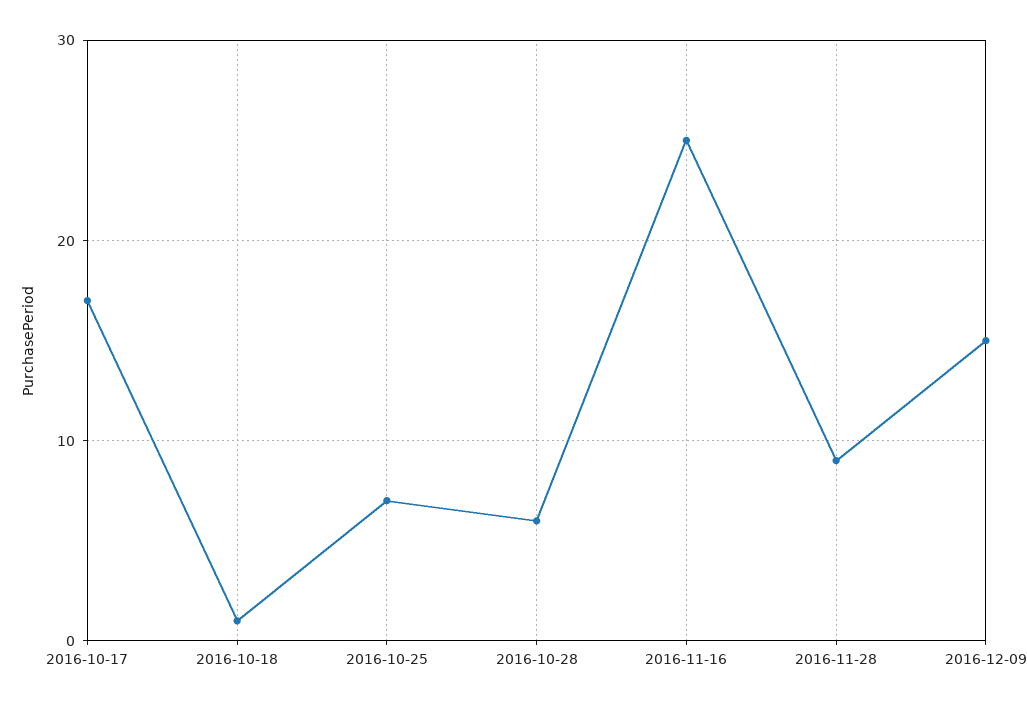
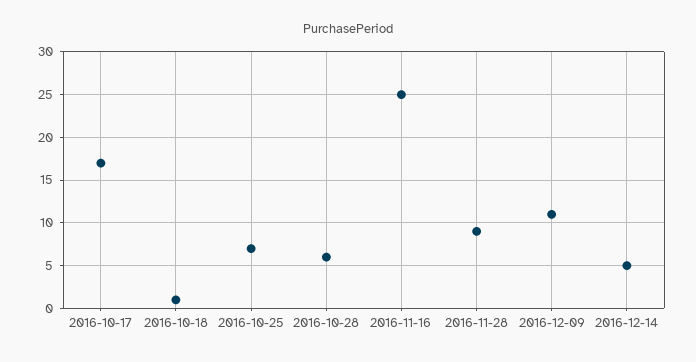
2016-12-09: 15 -> 11
2016-12-14: none -> 5

